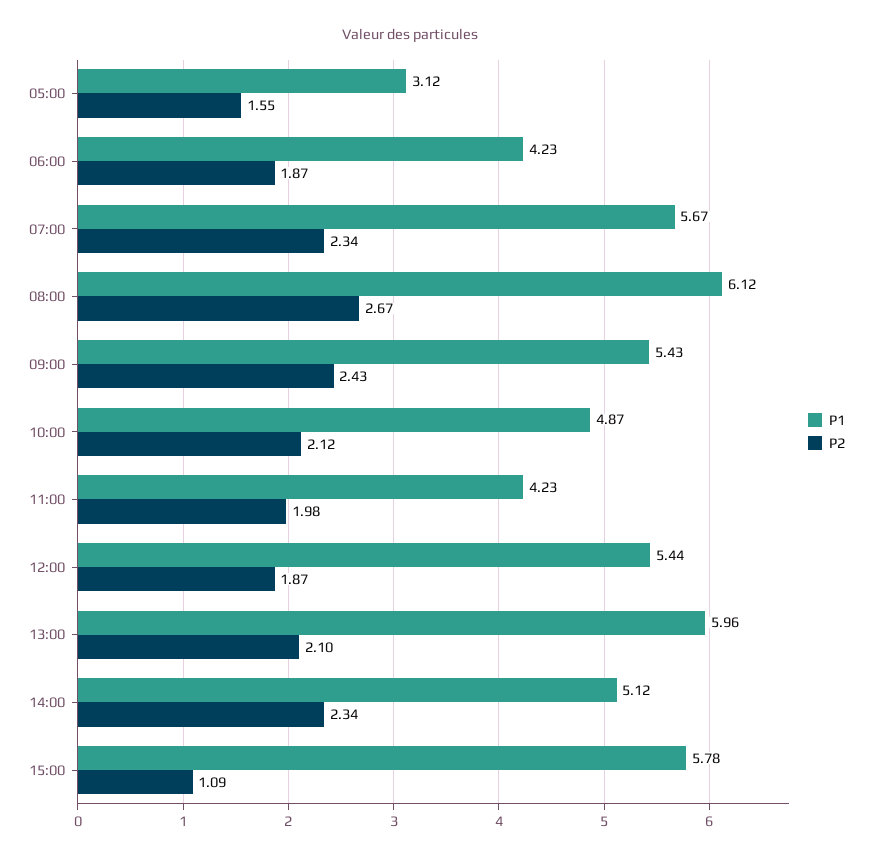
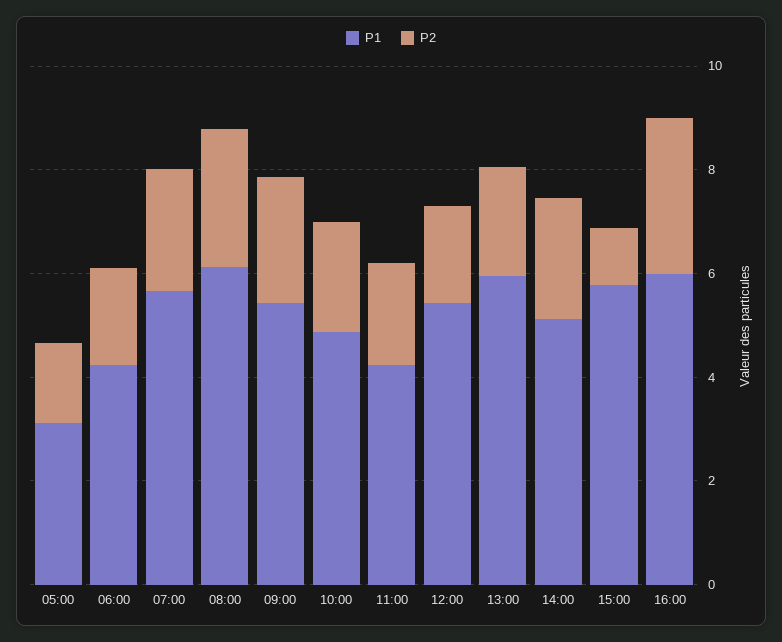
P1, 16:00: none -> 6
P2, 16:00: none -> 3

